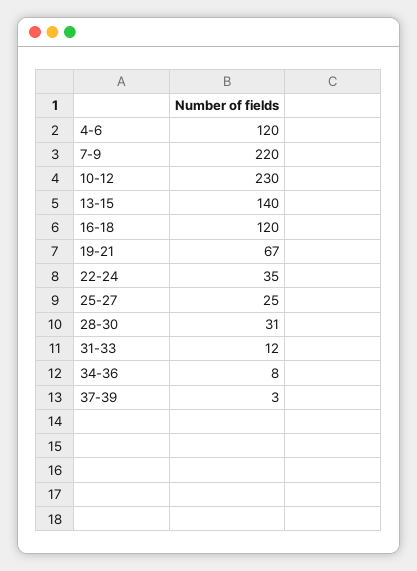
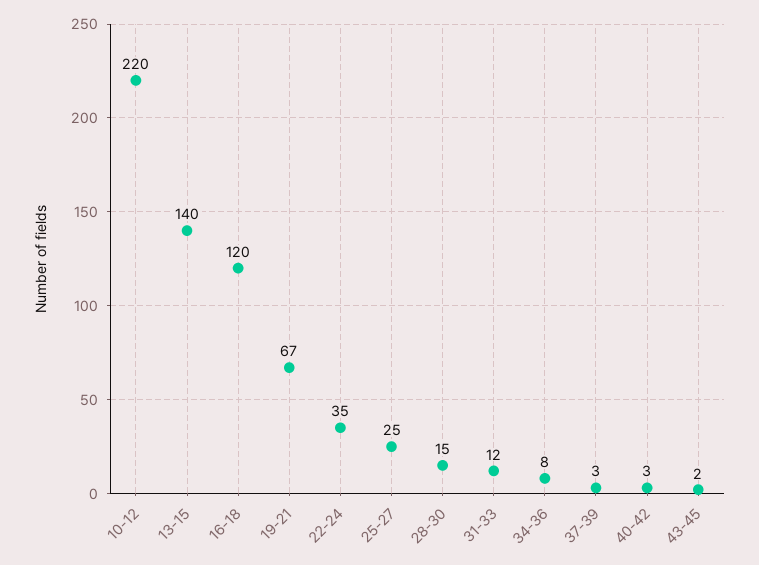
4-6: 120 -> none
7-9: 220 -> none
10-12: 230 -> 220
28-30: 31 -> 15
40-42: none -> 3
43-45: none -> 2

